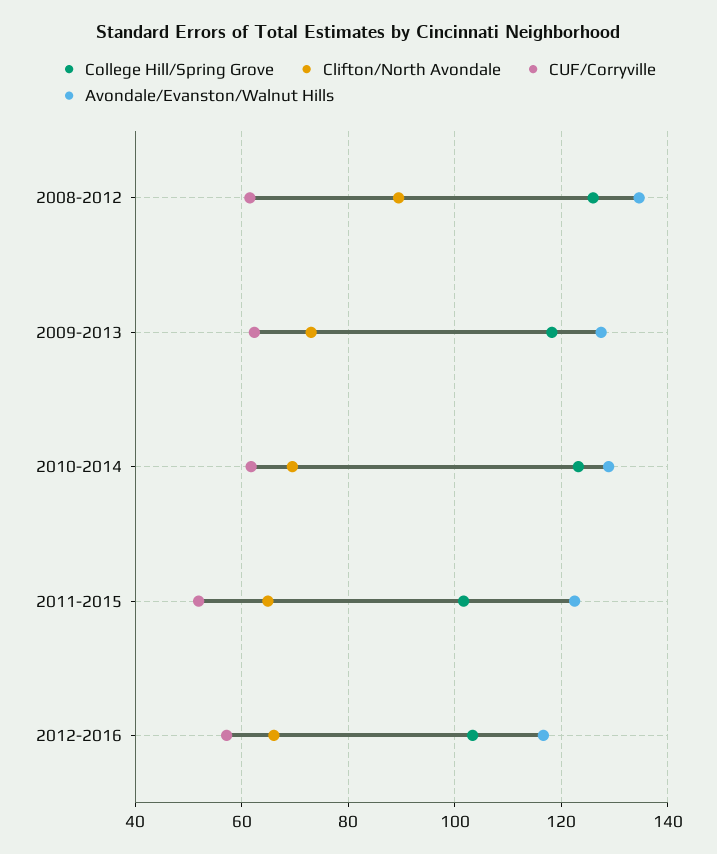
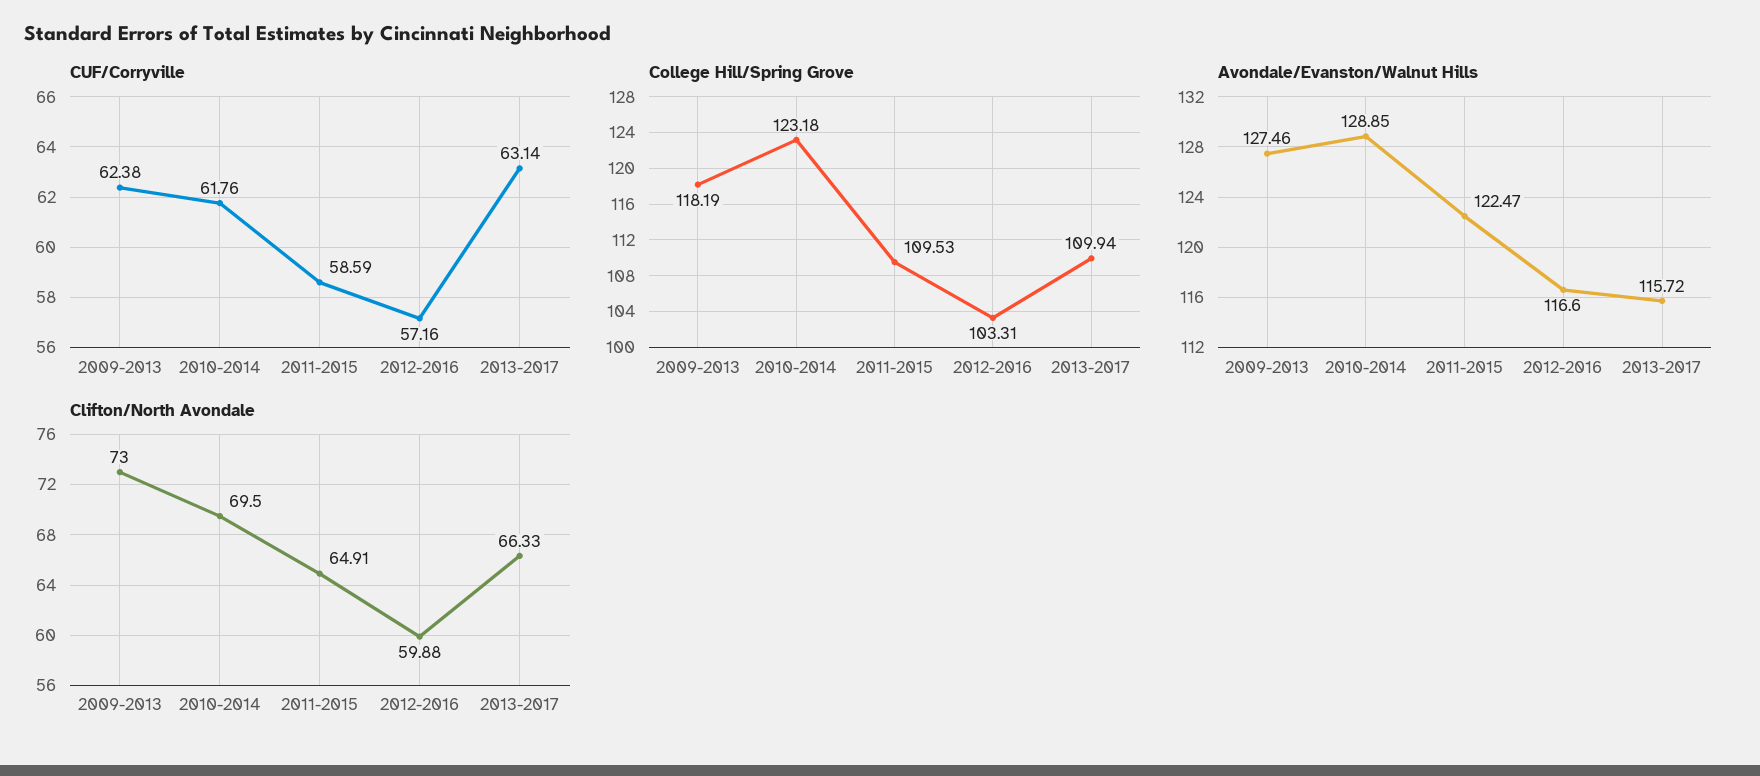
College Hill/Spring Grove, 2008-2012: 126 -> none
Clifton/North Avondale, 2008-2012: 90 -> none
CUF/Corryville, 2008-2012: 62 -> none
Avondale/Evanston/Walnut Hills, 2008-2012: 134 -> none
College Hill/Spring Grove, 2011-2015: 102 -> 109.53
CUF/Corryville, 2011-2015: 52 -> 58.59
Clifton/North Avondale, 2012-2016: 66 -> 59.88
CUF/Corryville, 2013-2017: none -> 63.14
College Hill/Spring Grove, 2013-2017: none -> 109.94
Avondale/Evanston/Walnut Hills, 2013-2017: none -> 115.72
Clifton/North Avondale, 2013-2017: none -> 66.33

